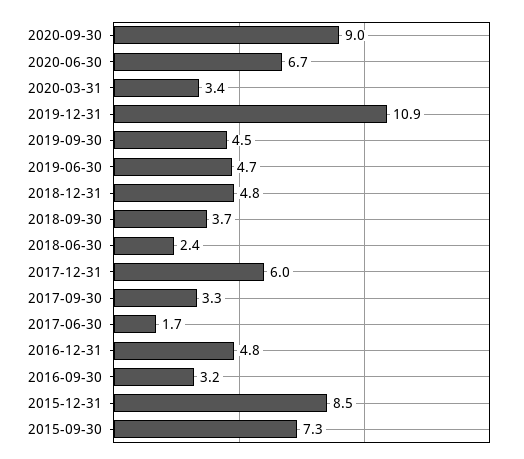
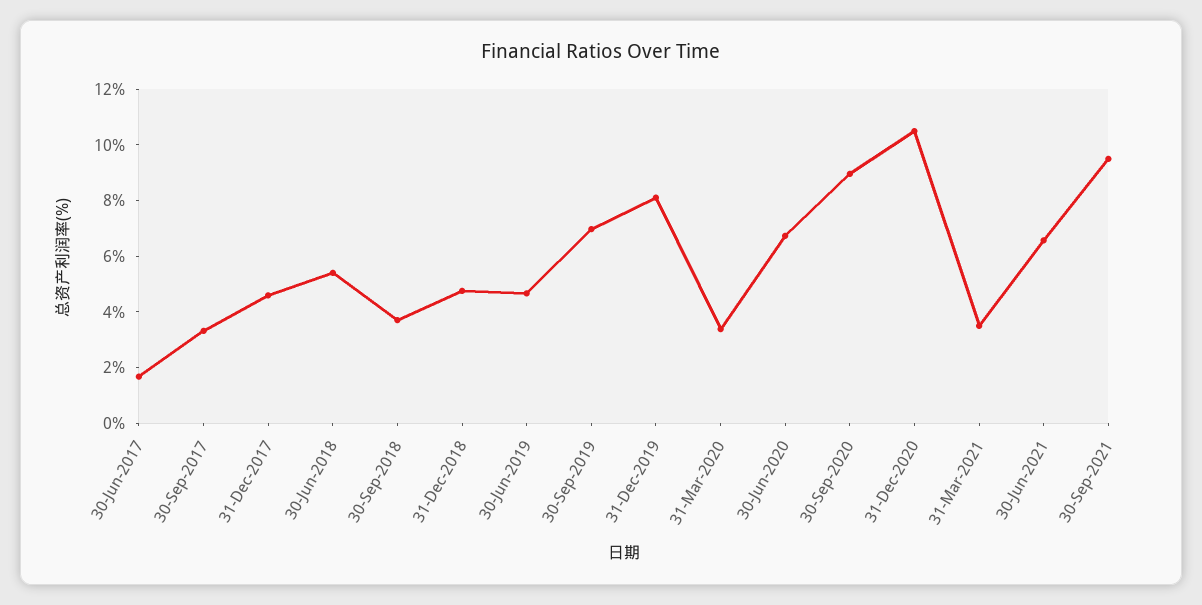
2019-12-31: 10.9 -> 8
2019-09-30: 4.5 -> 7
2018-06-30: 2.4 -> 5.5
2017-12-31: 6 -> 4.5
2016-12-31: 4.8 -> none
2016-09-30: 3.2 -> none
2015-12-31: 8.5 -> none
2015-09-30: 7.3 -> none
31-Dec-2020: none -> 10.5
31-Mar-2021: none -> 3.5
30-Jun-2021: none -> 6.5
30-Sep-2021: none -> 9.5

